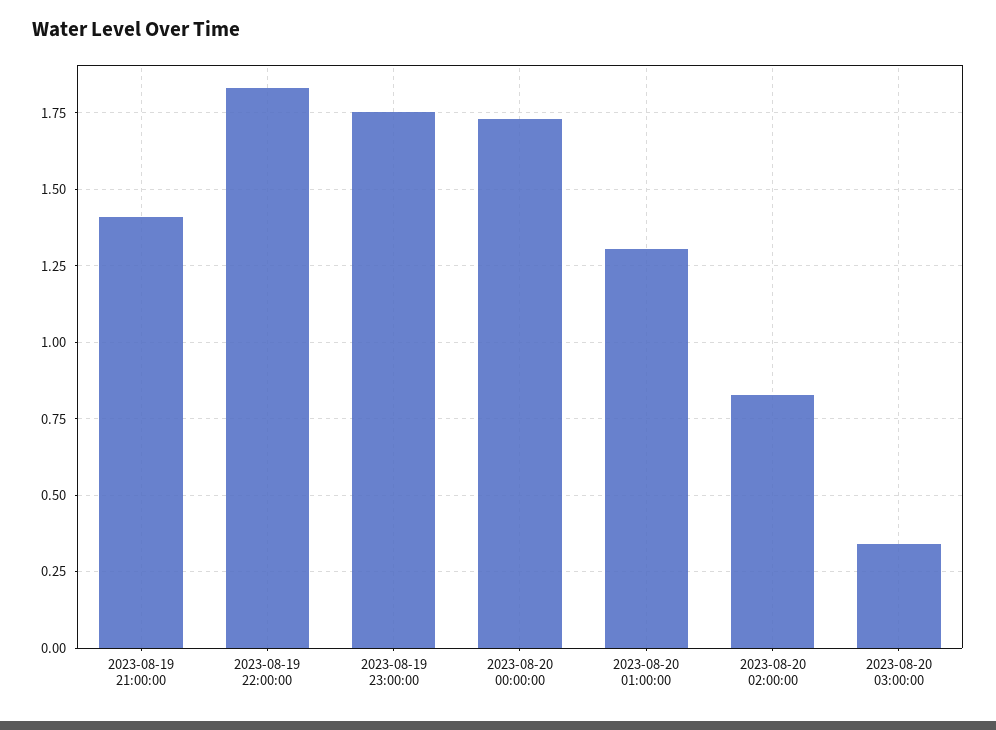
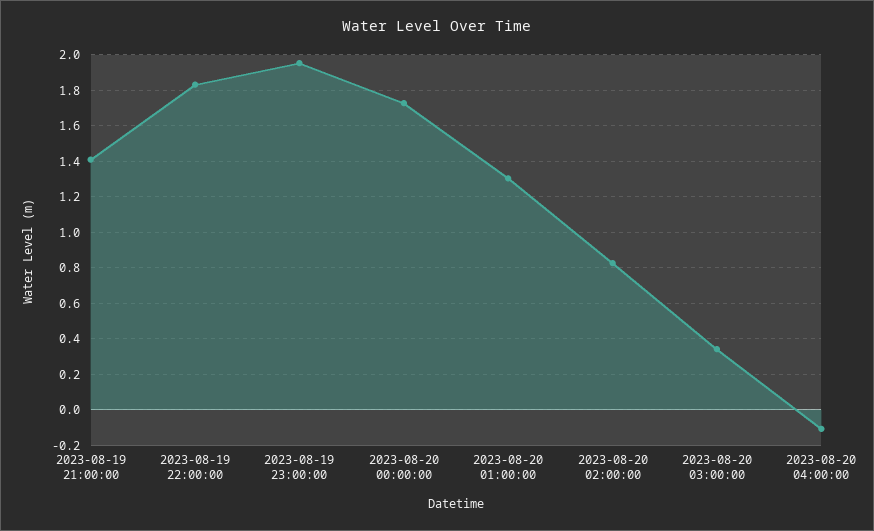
2023-08-19 23:00:00: 1.75 -> 1.95
2023-08-20 04:00:00: none -> -0.1

